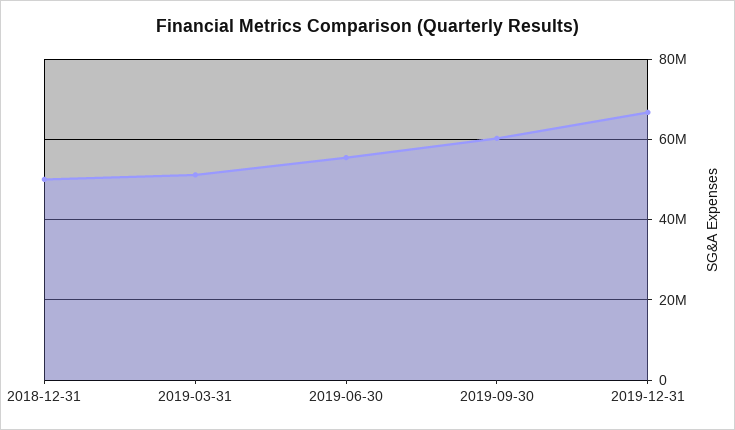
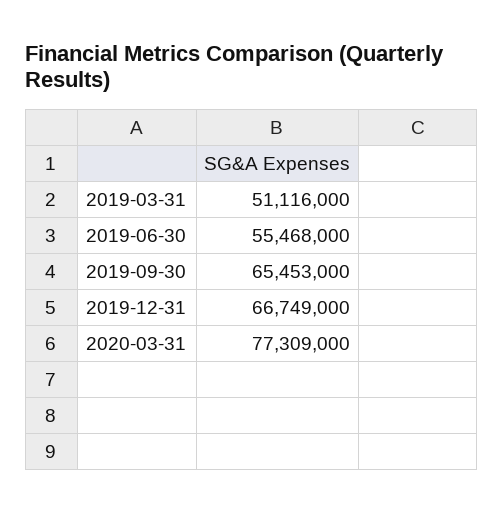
2018-12-31: 50000000 -> none
2019-09-30: 60000000 -> 65453000
2020-03-31: none -> 77309000

